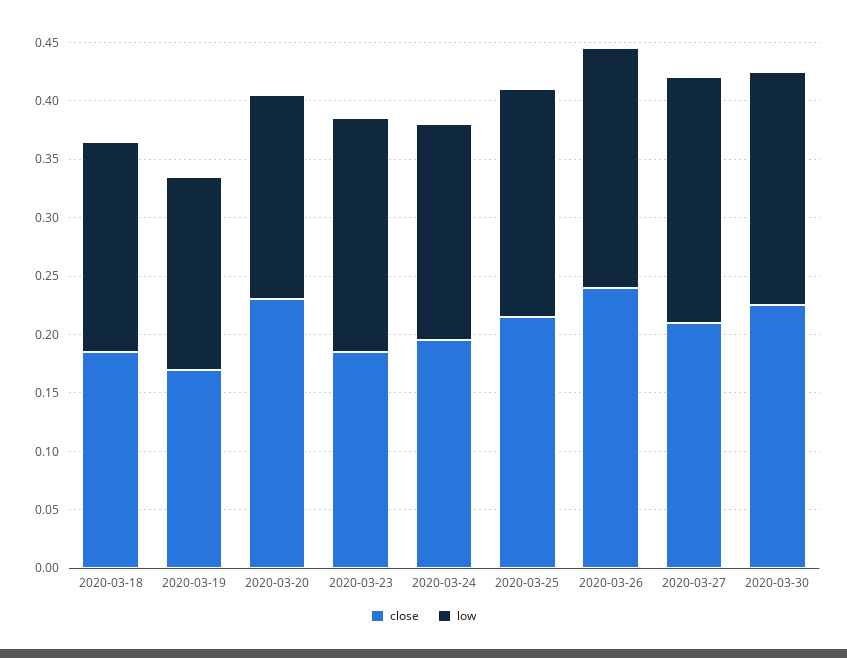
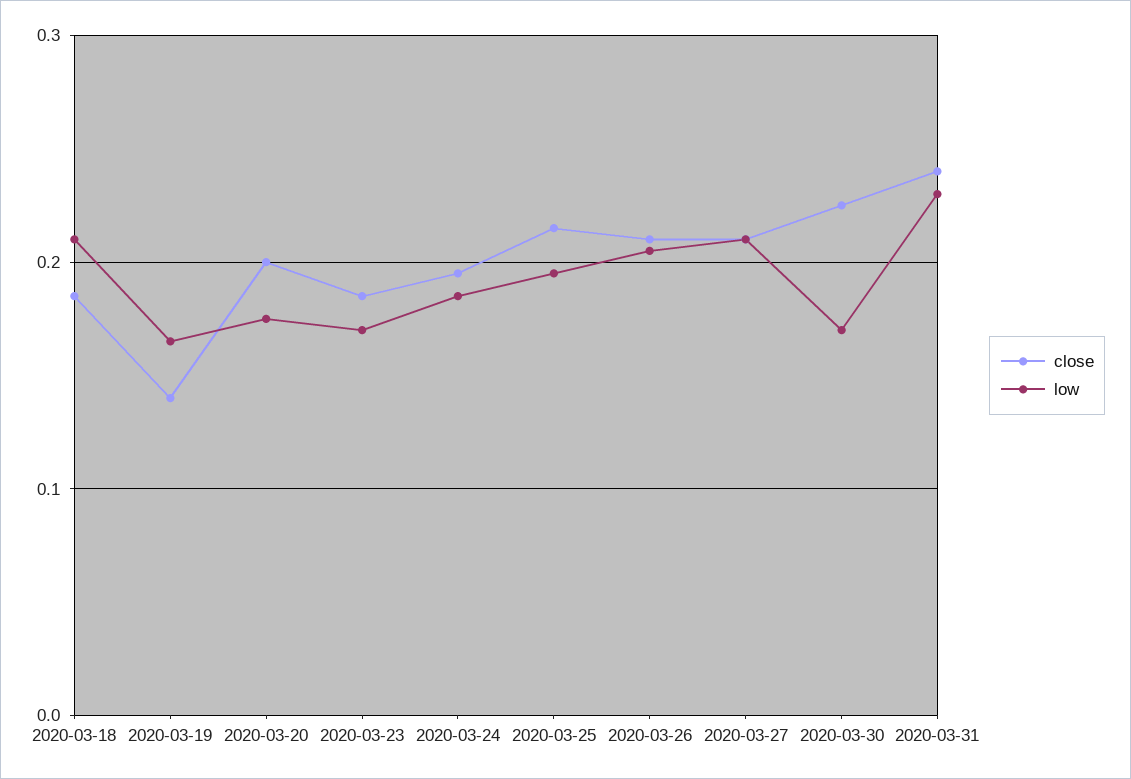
low, 2020-03-18: 0.18 -> 0.21
close, 2020-03-19: 0.17 -> 0.14
close, 2020-03-20: 0.23 -> 0.2
low, 2020-03-23: 0.2 -> 0.17
close, 2020-03-26: 0.24 -> 0.21
low, 2020-03-30: 0.2 -> 0.17
close, 2020-03-31: none -> 0.24
low, 2020-03-31: none -> 0.23

